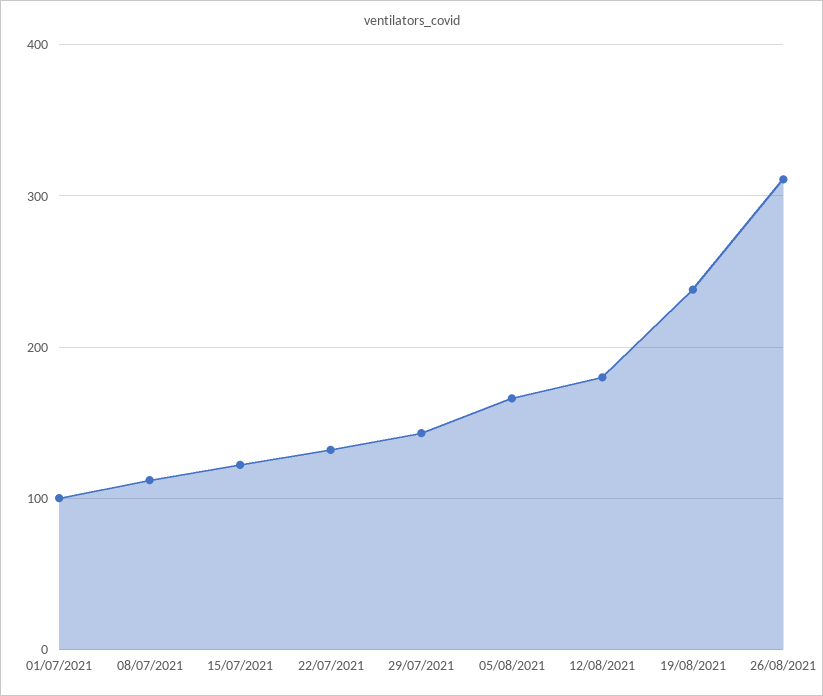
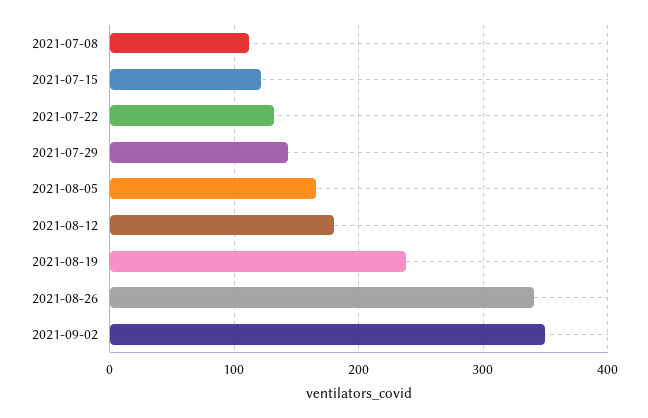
01/07/2021: 100 -> none
26/08/2021: 310 -> 340
2021-09-02: none -> 350

